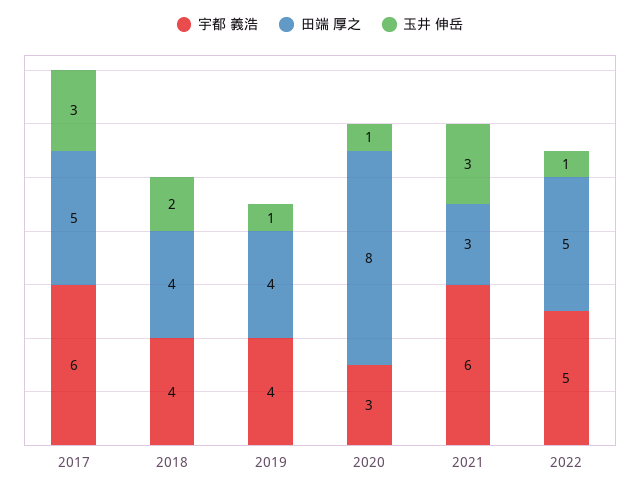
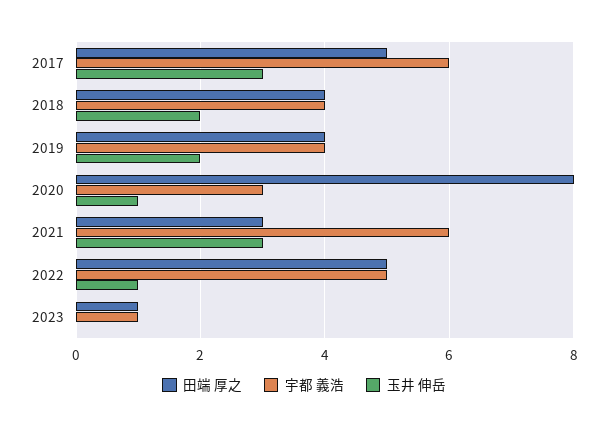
玉井 伸岳, 2019: 1 -> 2
田端 厚之, 2023: none -> 1
宇都 義浩, 2023: none -> 1
玉井 伸岳, 2023: none -> 0

